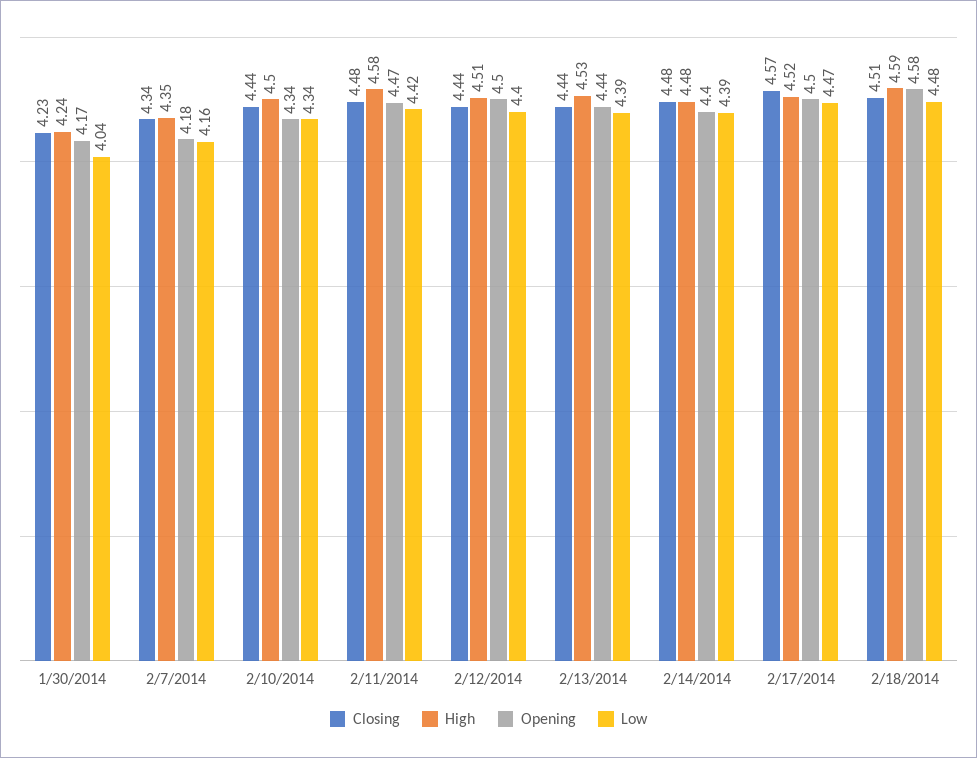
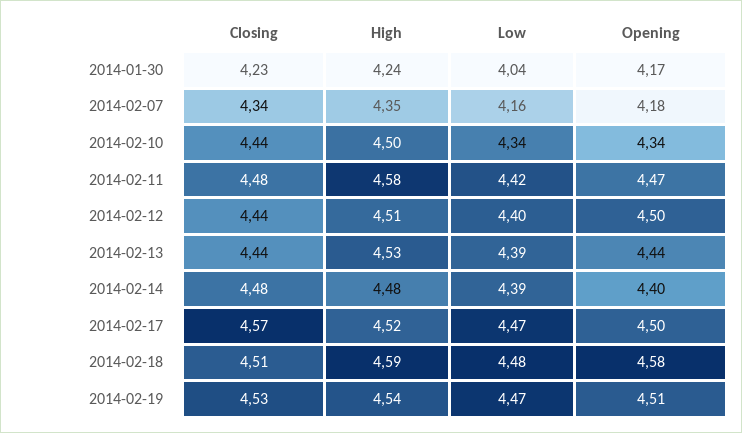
Closing, 2014-02-19: none -> 4.53
High, 2014-02-19: none -> 4.54
Low, 2014-02-19: none -> 4.47
Opening, 2014-02-19: none -> 4.51

